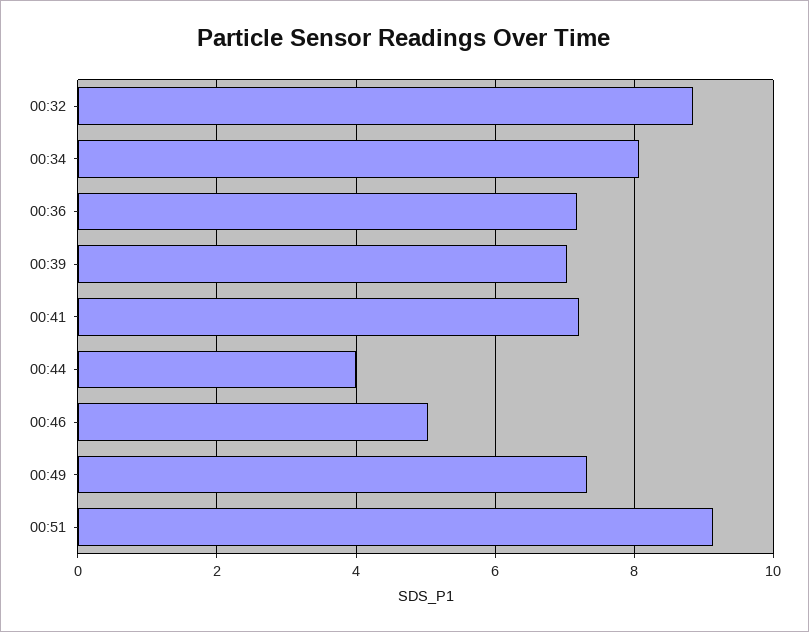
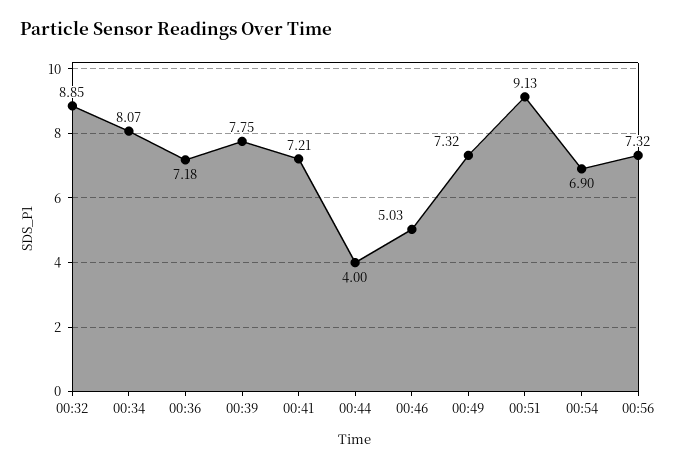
00:39: 7 -> 7.75
00:54: none -> 6.9
00:56: none -> 7.32

